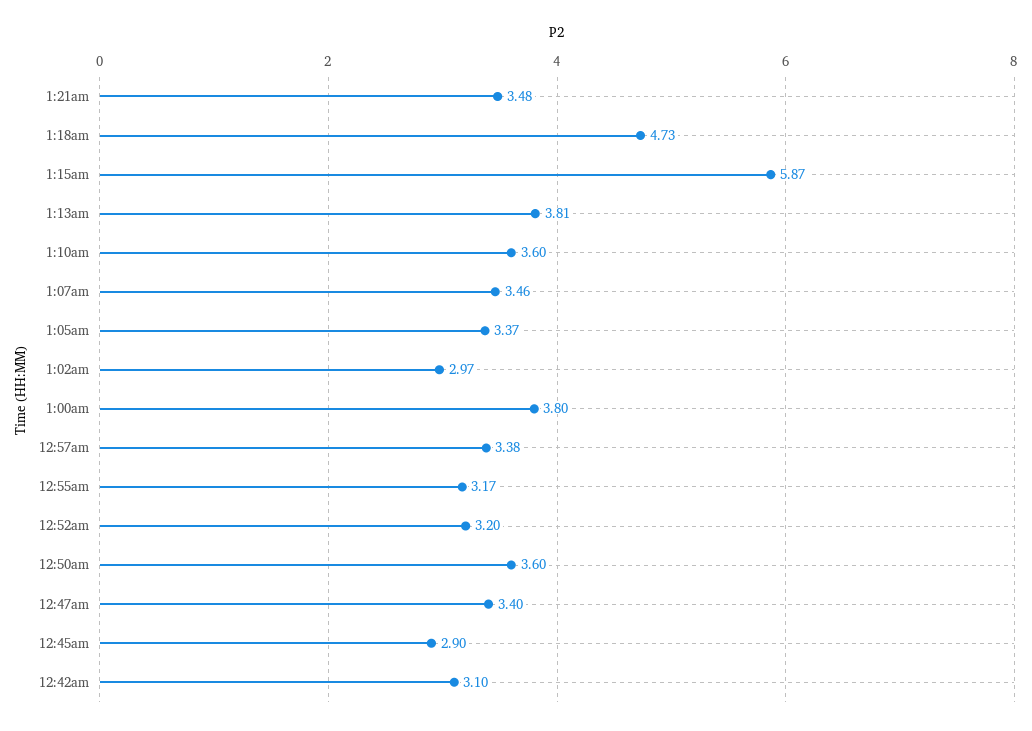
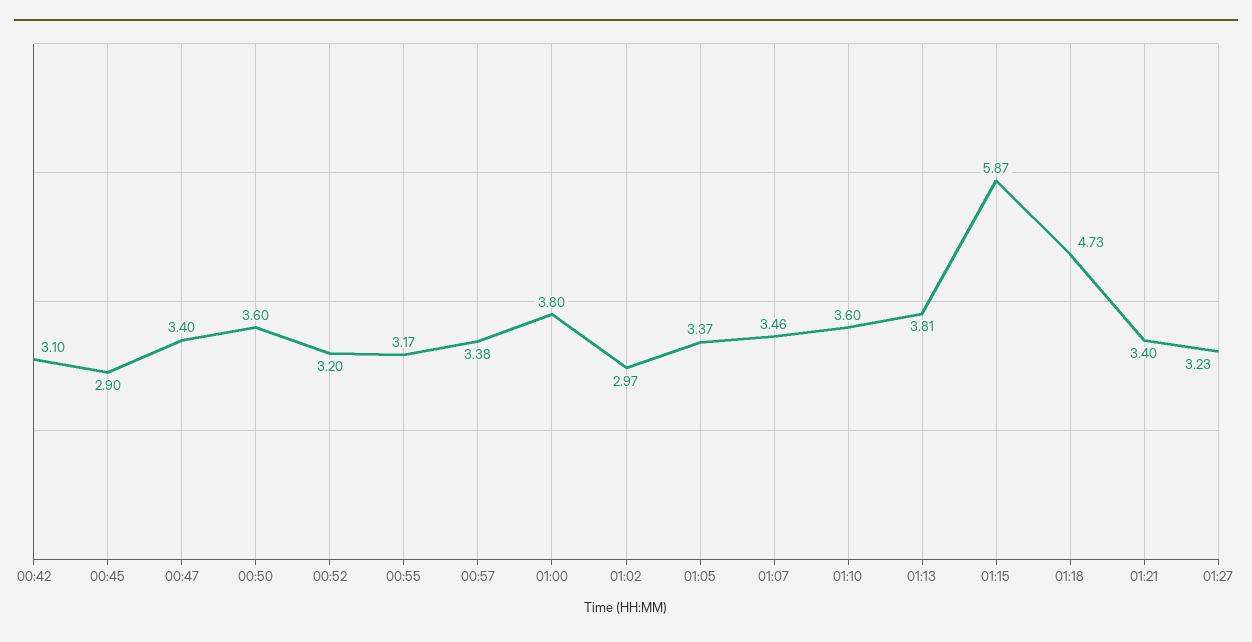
1:21am: 3.48 -> 3.4
01:27: none -> 3.23

